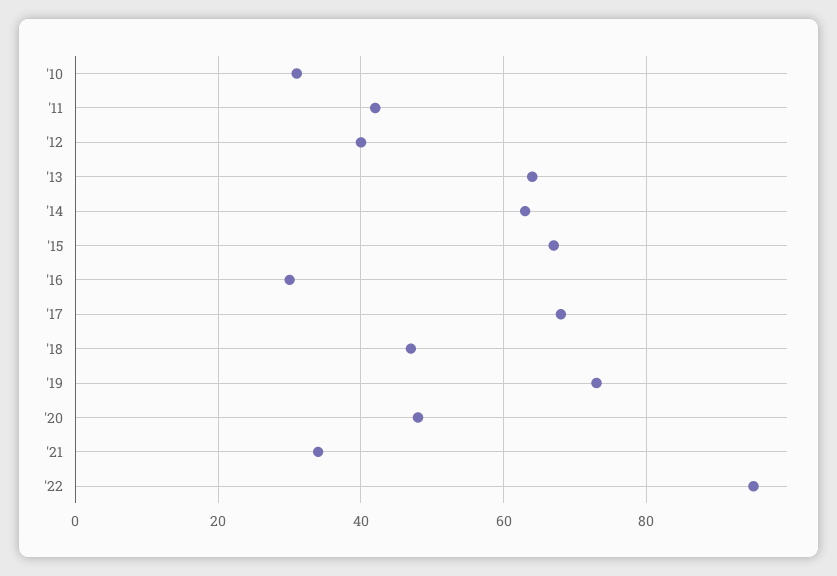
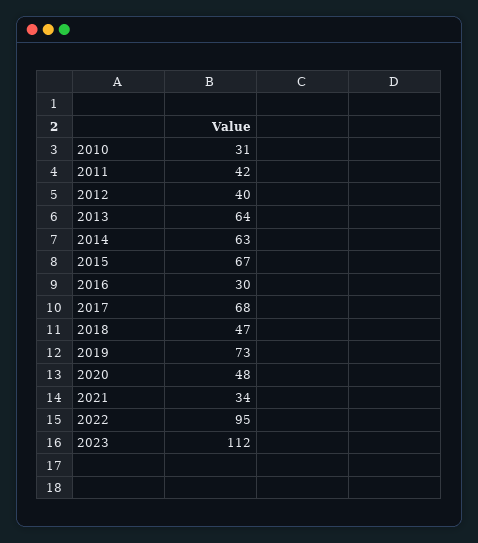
2023: none -> 112

